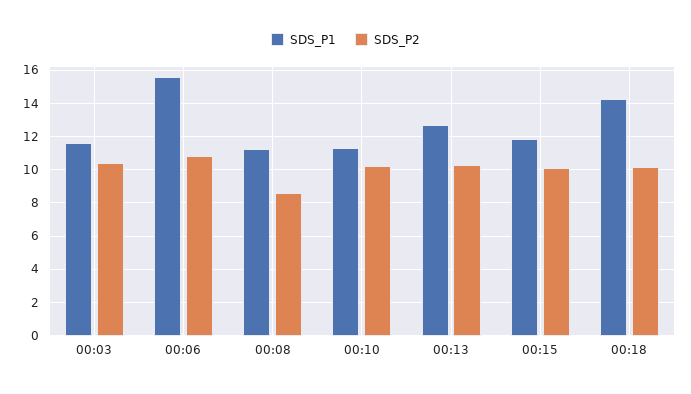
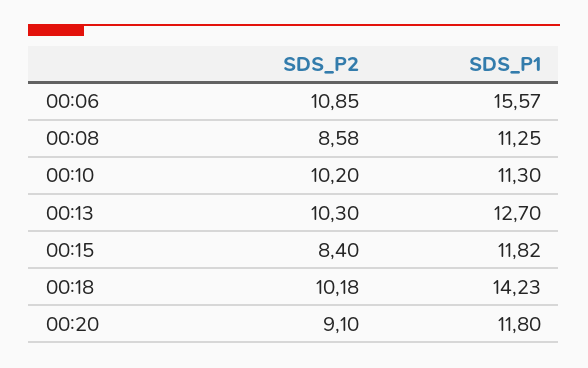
SDS_P1, 00:03: 11.5 -> none
SDS_P2, 00:03: 10.5 -> none
SDS_P2, 00:15: 10 -> 8.4
SDS_P2, 00:20: none -> 9.1
SDS_P1, 00:20: none -> 11.8

